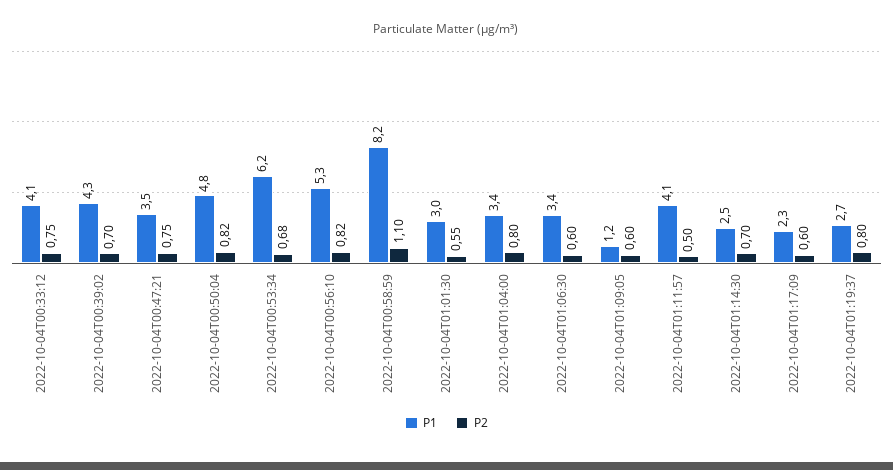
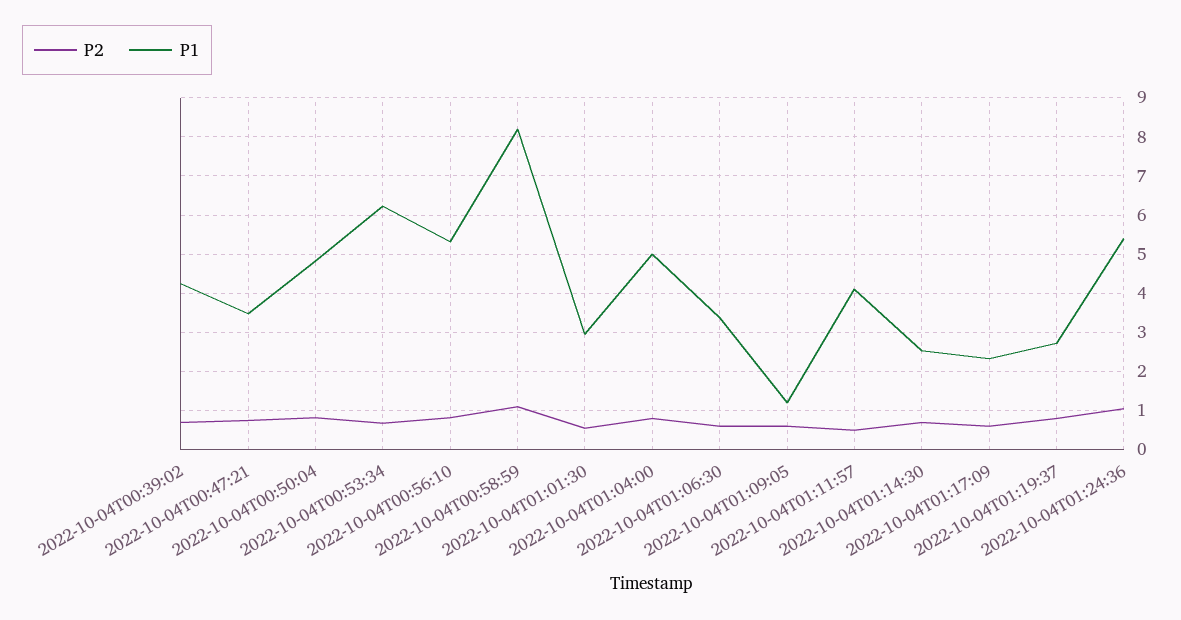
P1, 2022-10-04T00:33:12: 4.1 -> none
P2, 2022-10-04T00:33:12: 0.75 -> none
P1, 2022-10-04T01:04:00: 3.4 -> 5
P2, 2022-10-04T01:24:36: none -> 1
P1, 2022-10-04T01:24:36: none -> 5.4

